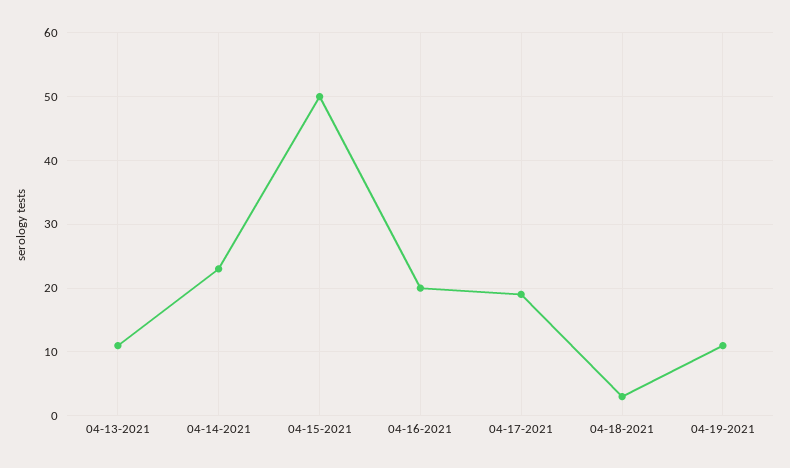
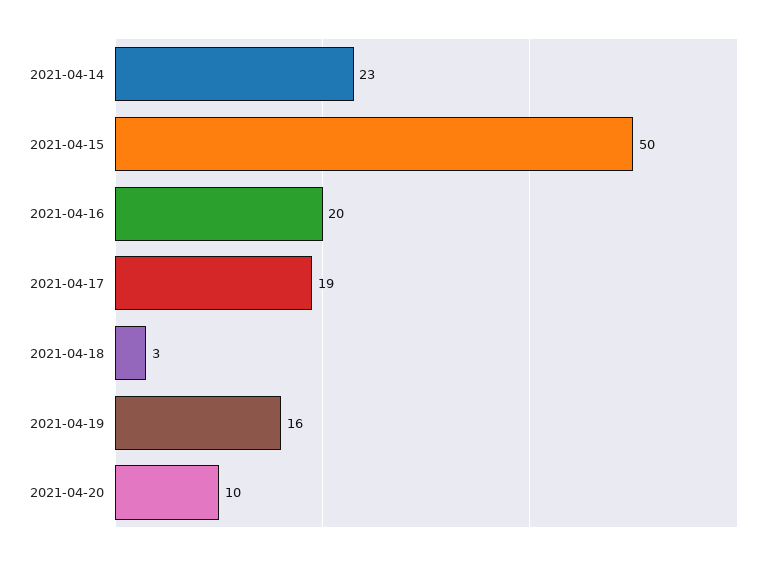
04-13-2021: 11 -> none
04-19-2021: 11 -> 16
2021-04-20: none -> 10

